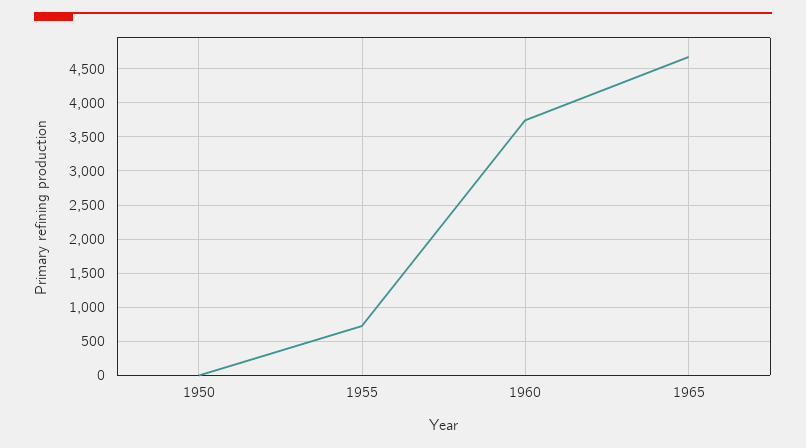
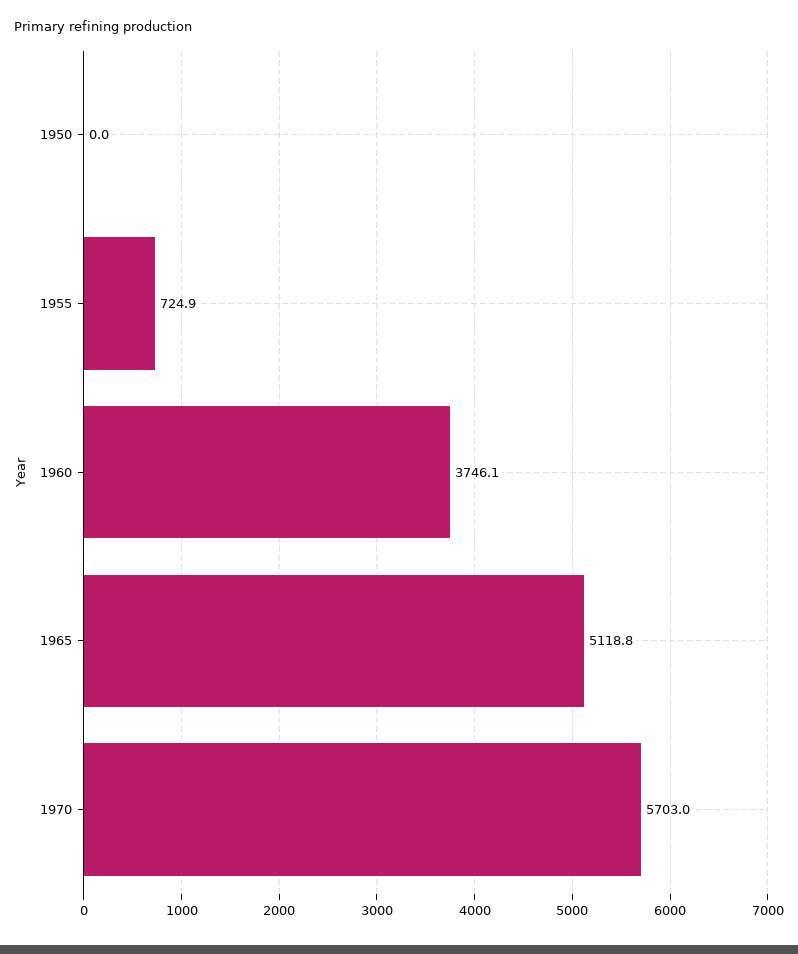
1965: 4700 -> 5118.8
1970: none -> 5703

